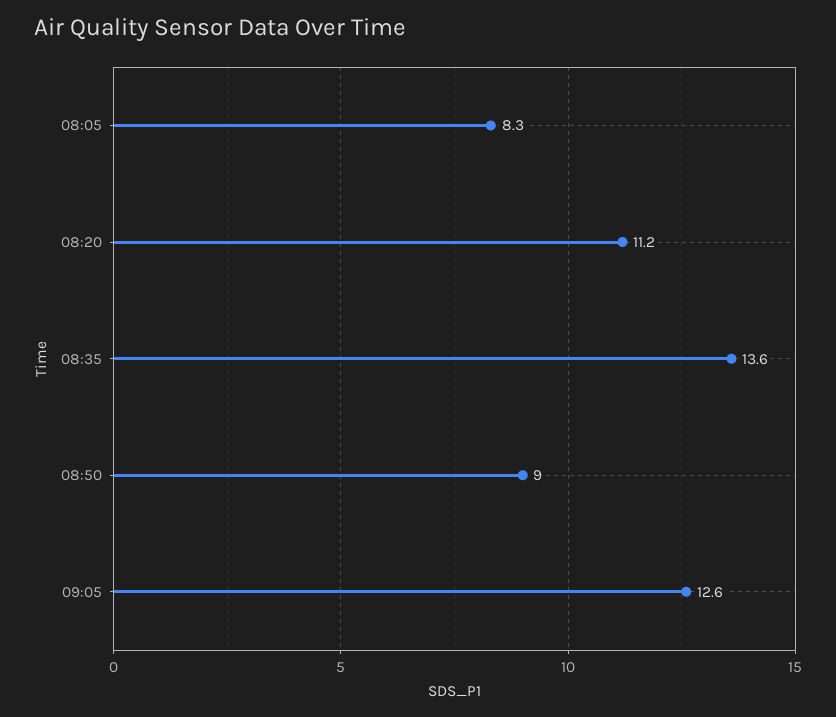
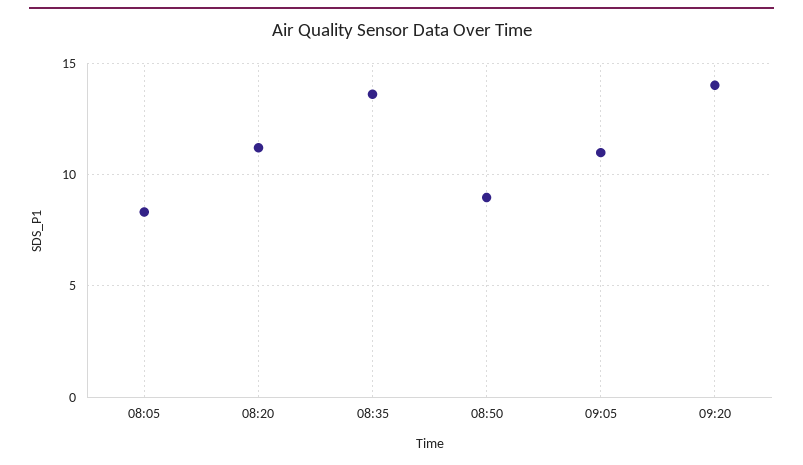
09:05: 12.6 -> 11
09:20: none -> 14

